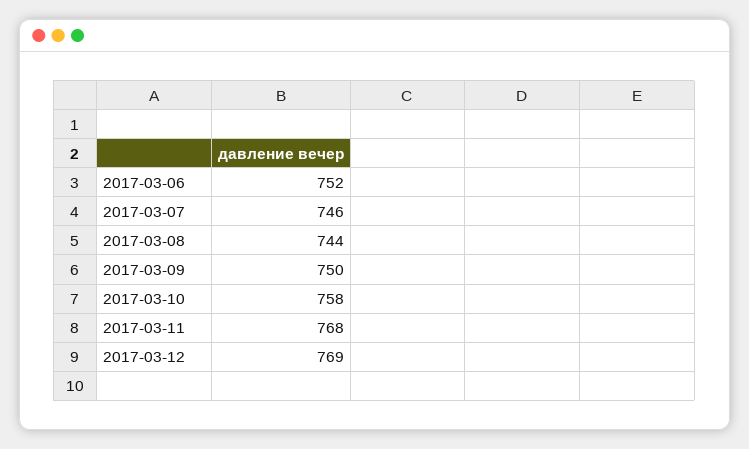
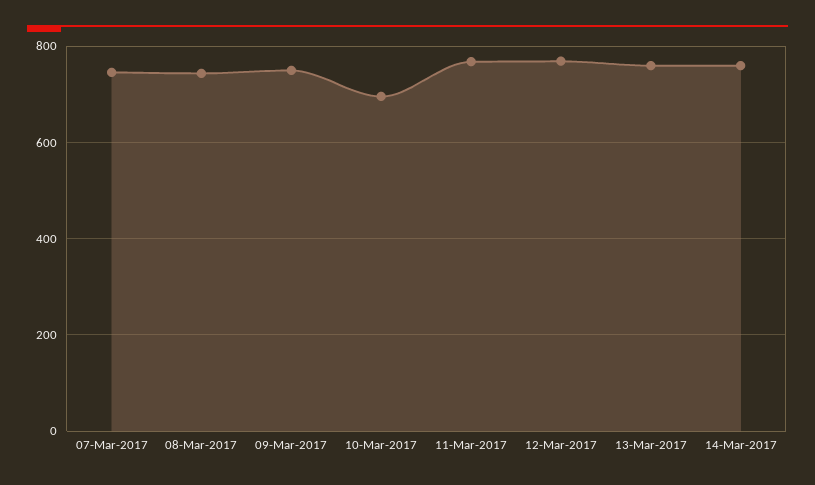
2017-03-06: 752 -> none
2017-03-10: 758 -> 700
13-Mar-2017: none -> 760
14-Mar-2017: none -> 760

